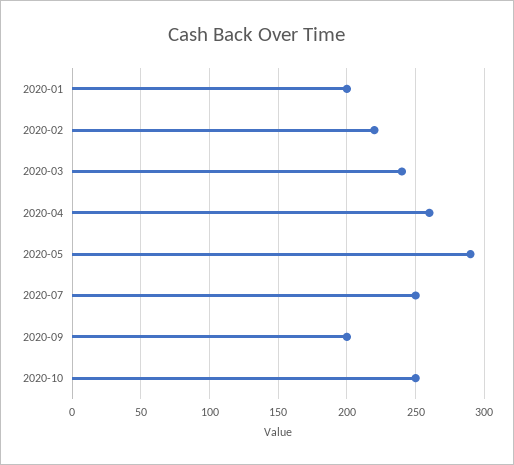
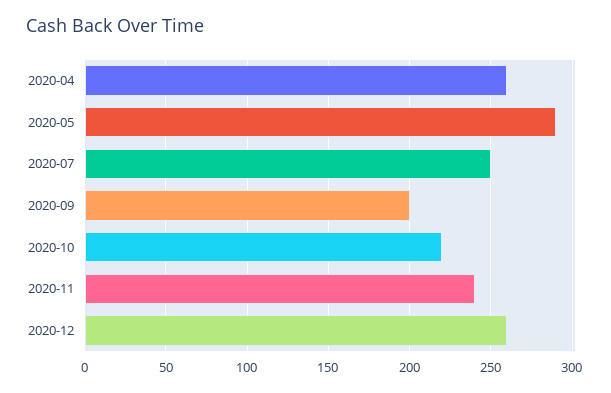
2020-01: 200 -> none
2020-02: 220 -> none
2020-03: 240 -> none
2020-10: 250 -> 220
2020-11: none -> 240
2020-12: none -> 260

